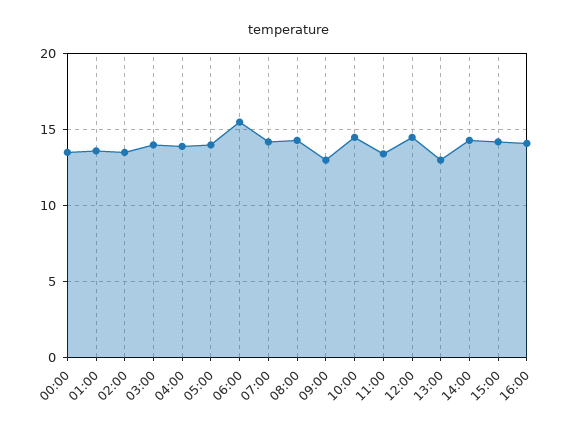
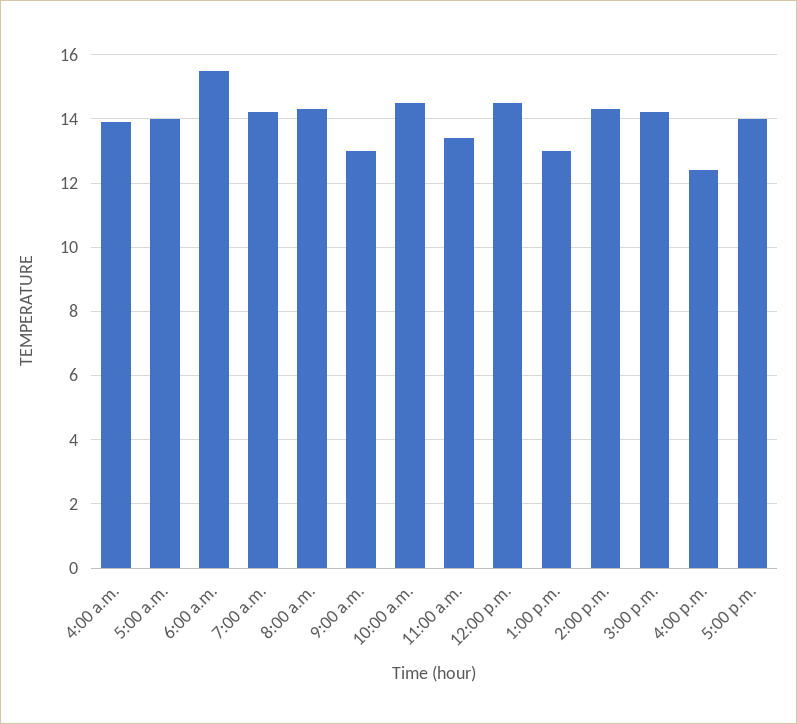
00:00: 13.5 -> none
01:00: 13.5 -> none
02:00: 13.5 -> none
03:00: 14 -> none
16:00: 14 -> 12.5
5:00 p.m.: none -> 14

